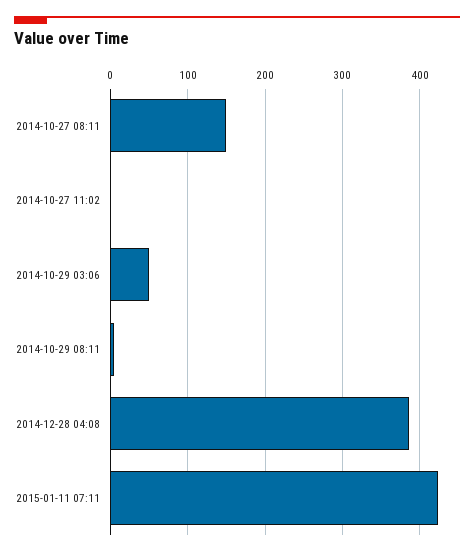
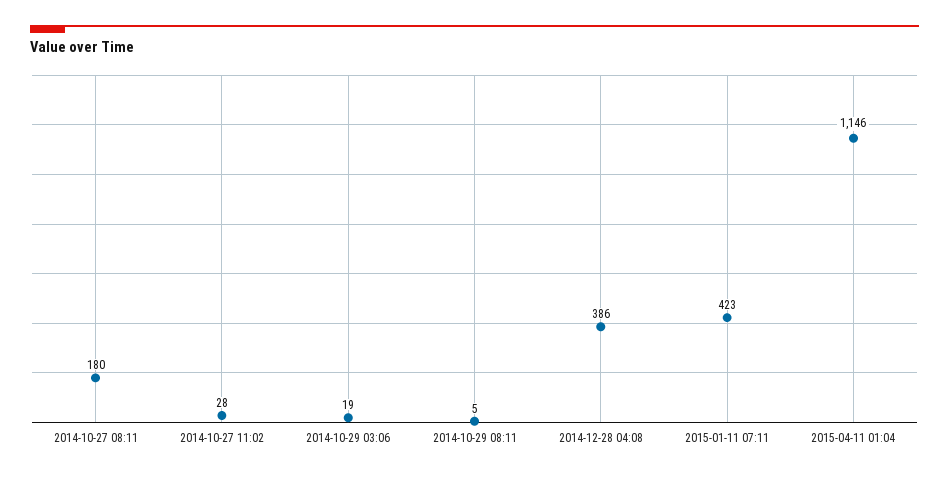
2014-10-27 08:11: 150 -> 180
2014-10-27 11:02: 0 -> 28
2014-10-29 03:06: 50 -> 19
2015-04-11 01:04: none -> 1146

